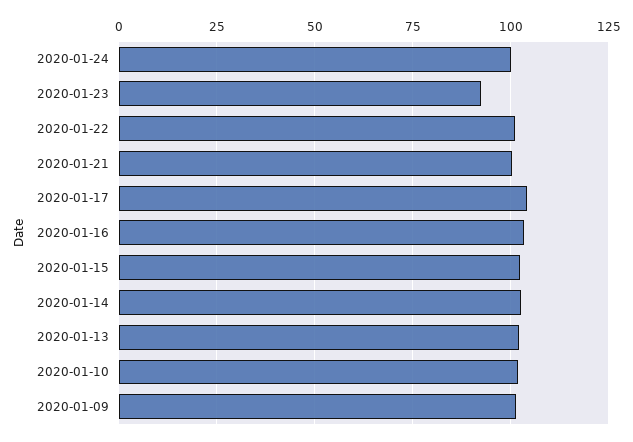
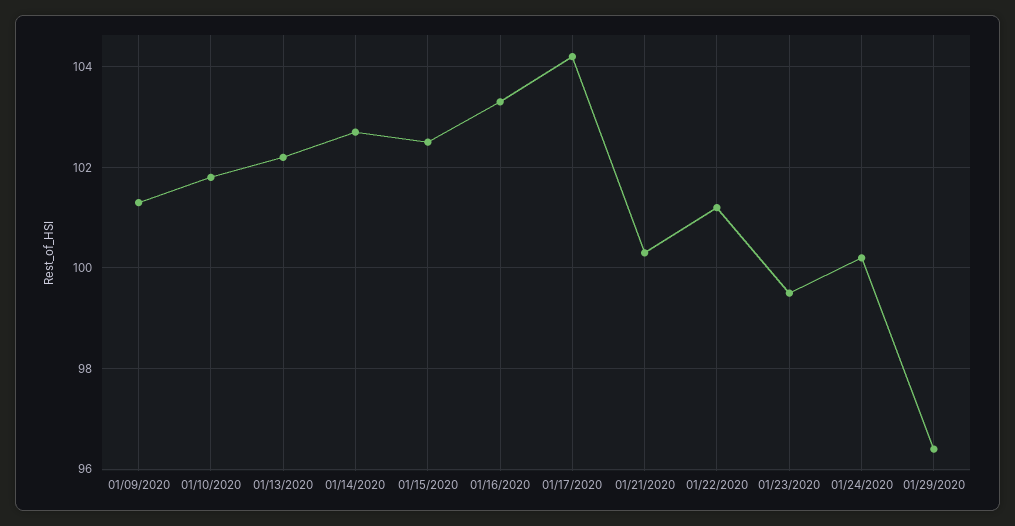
2020-01-23: 92.5 -> 99.5
01/29/2020: none -> 96.5

